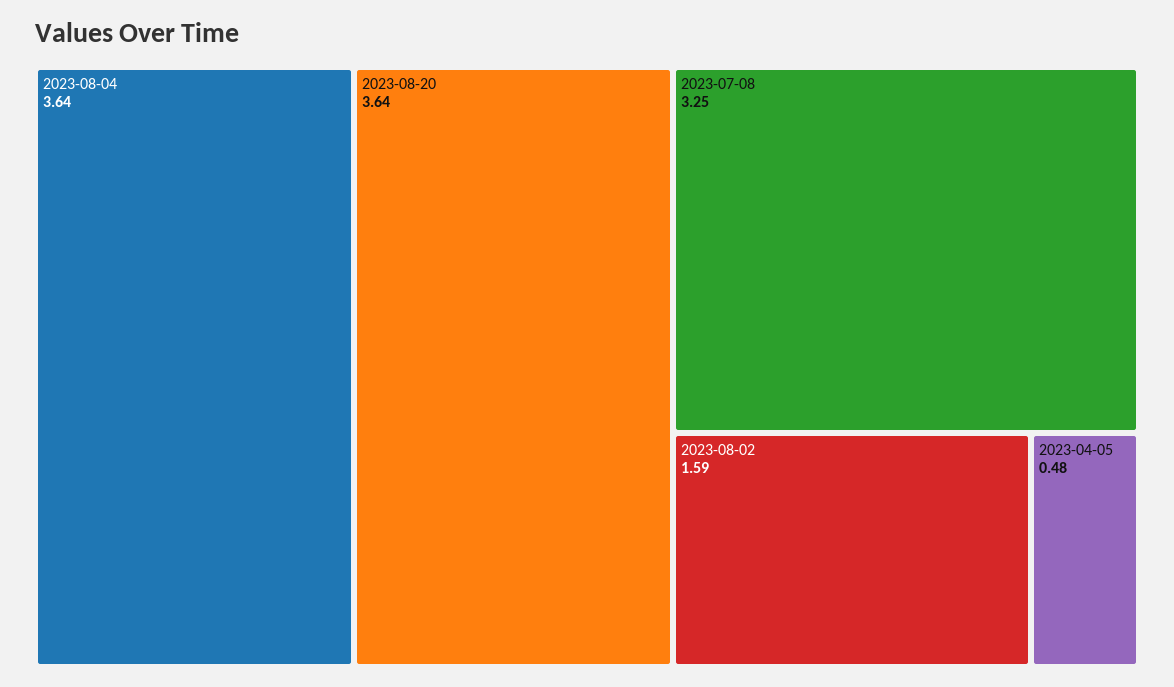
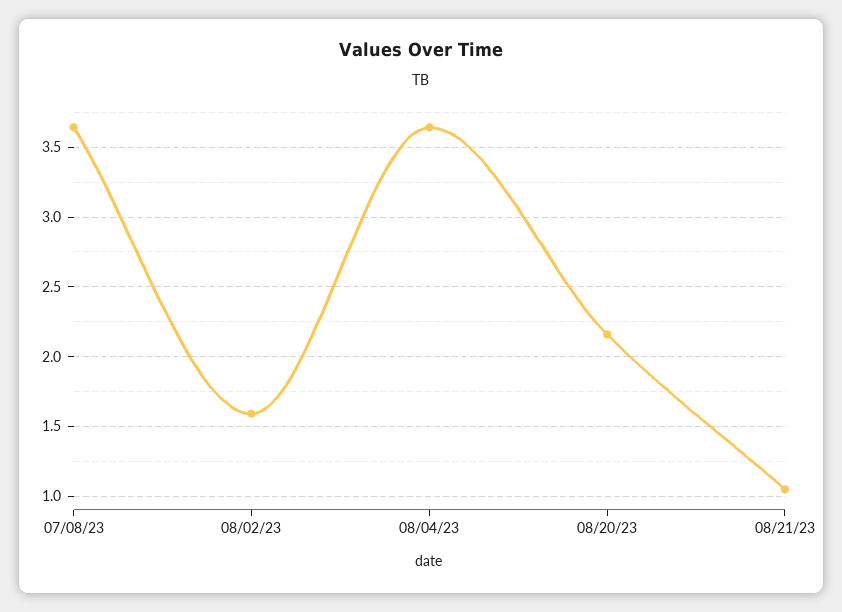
2023-08-20: 3.64 -> 2.15
2023-07-08: 3.25 -> 3.65
2023-04-05: 0.48 -> none
08/21/23: none -> 1.05

